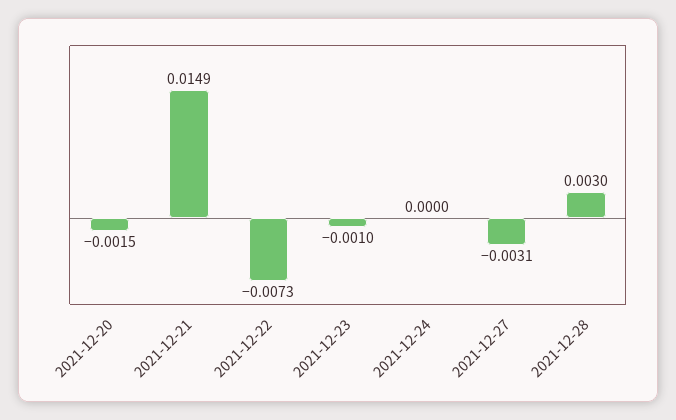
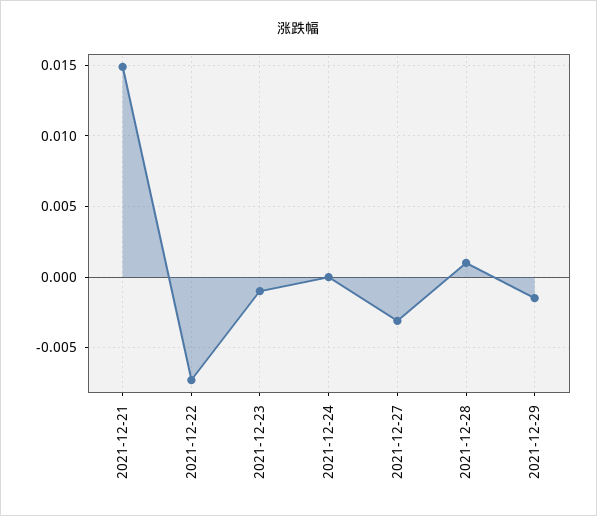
2021-12-20: -0.0015 -> none
2021-12-28: 0.003 -> 0.001
2021-12-29: none -> -0.0015

